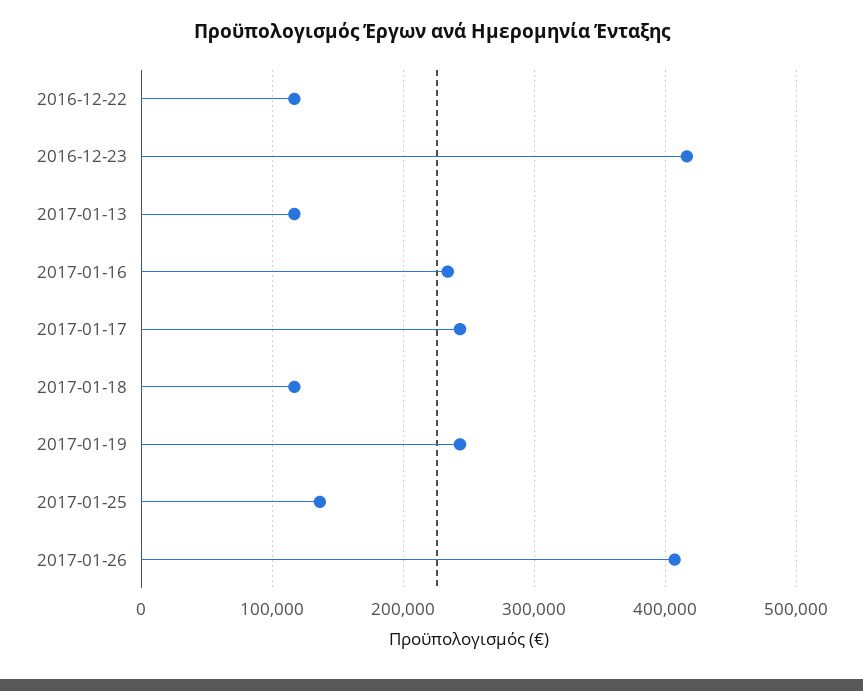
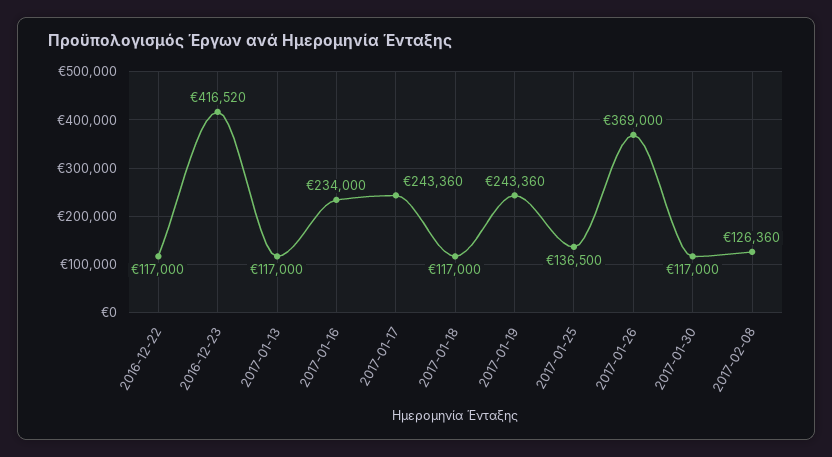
2017-01-26: 410000 -> 369000
2017-01-30: none -> 117000
2017-02-08: none -> 126360

